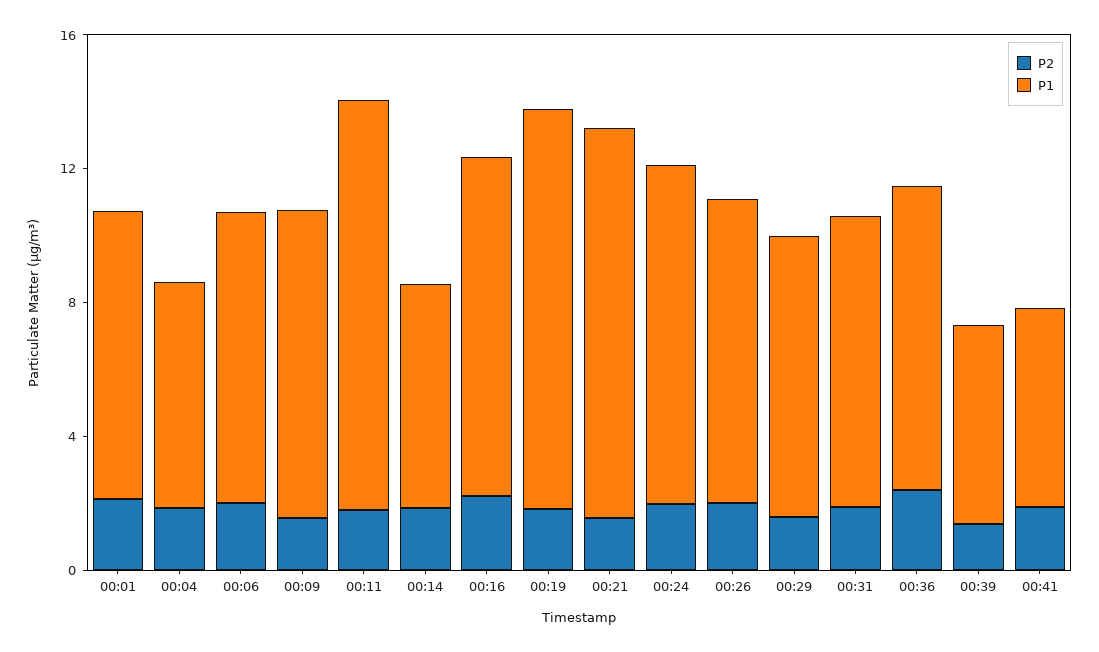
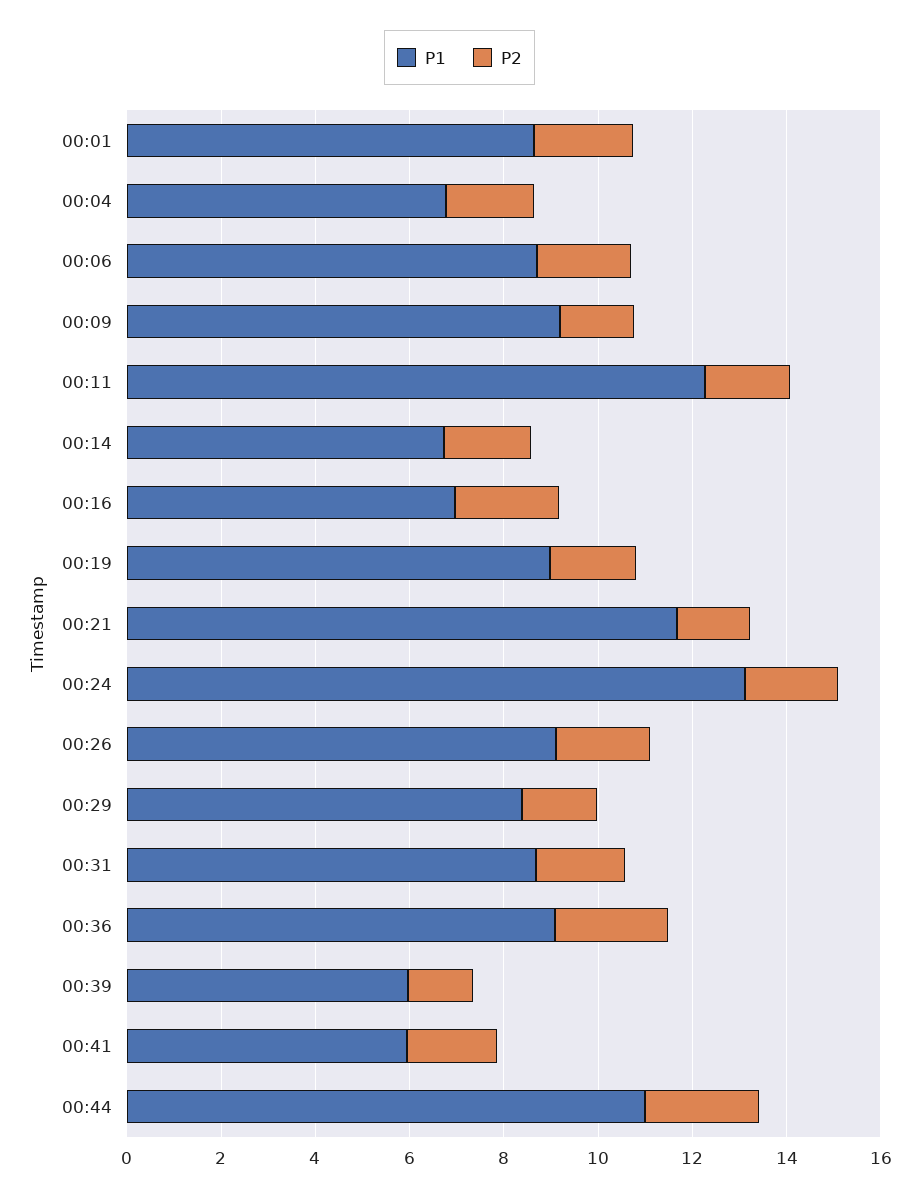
P1, 00:16: 10 -> 7
P1, 00:19: 12 -> 9
P1, 00:24: 10 -> 13
P1, 00:44: none -> 11
P2, 00:44: none -> 2.5

